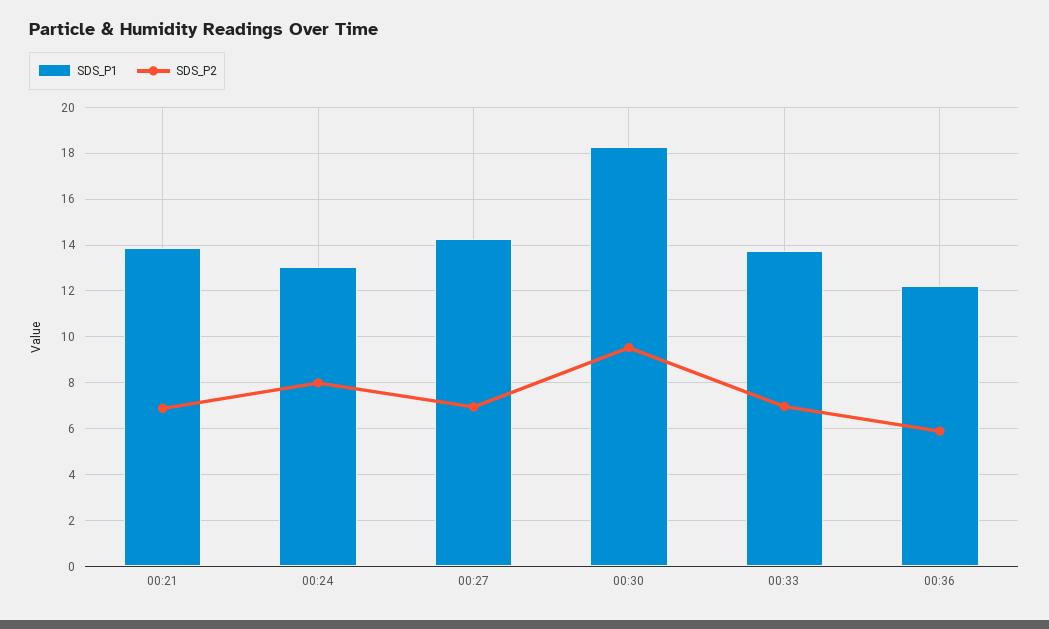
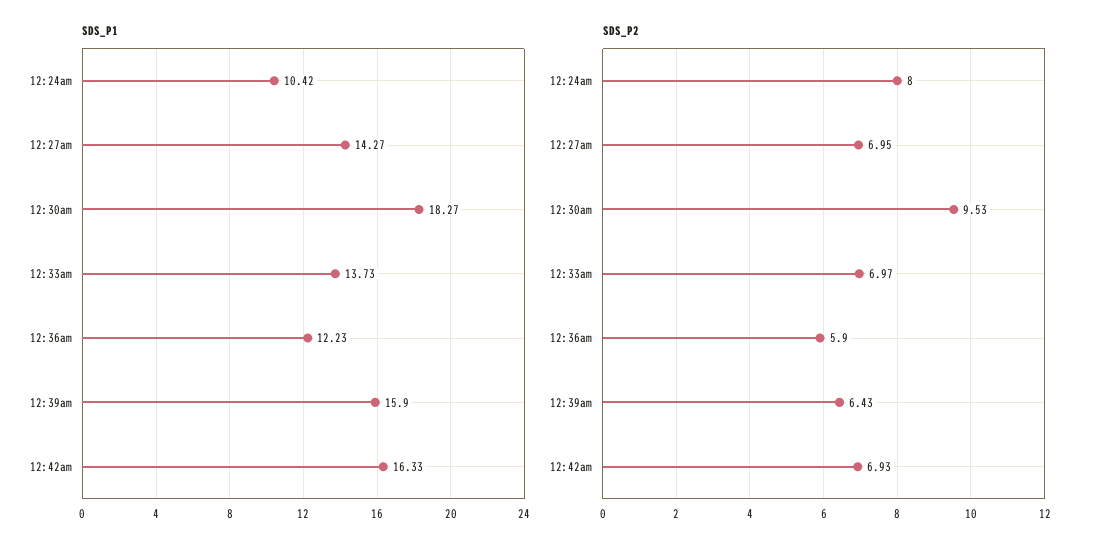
SDS_P1, 00:21: 14 -> none
SDS_P2, 00:21: 7 -> none
SDS_P1, 00:24: 13 -> 10.42
SDS_P1, 12:39am: none -> 15.9
SDS_P1, 12:42am: none -> 16.33
SDS_P2, 12:39am: none -> 6.43
SDS_P2, 12:42am: none -> 6.93

